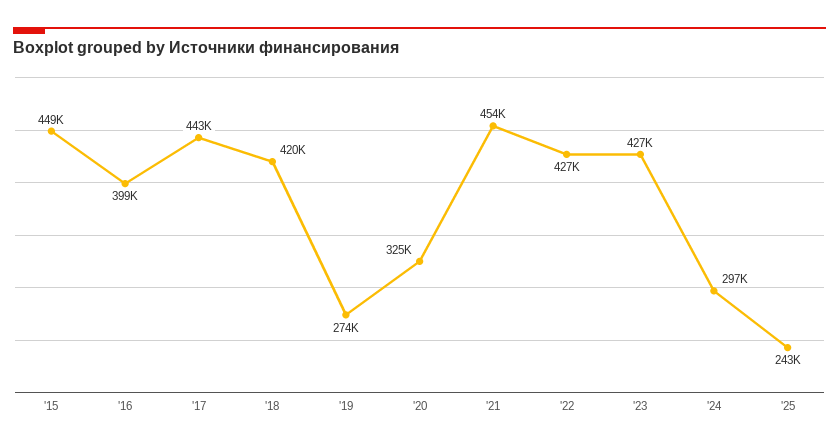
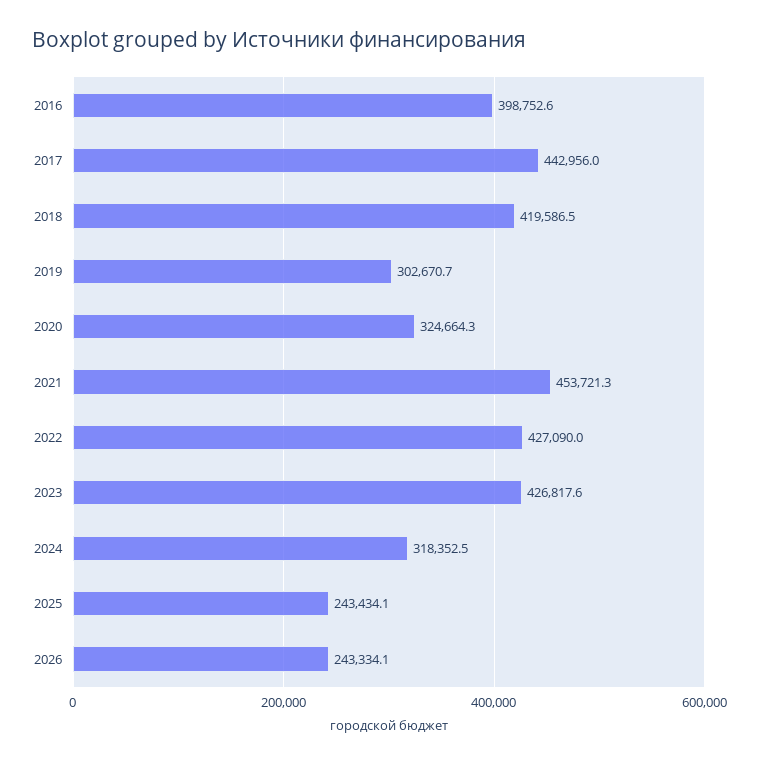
'15: 449000 -> none
'19: 274000 -> 302670.7
'24: 297000 -> 318352.5
2026: none -> 243334.1

